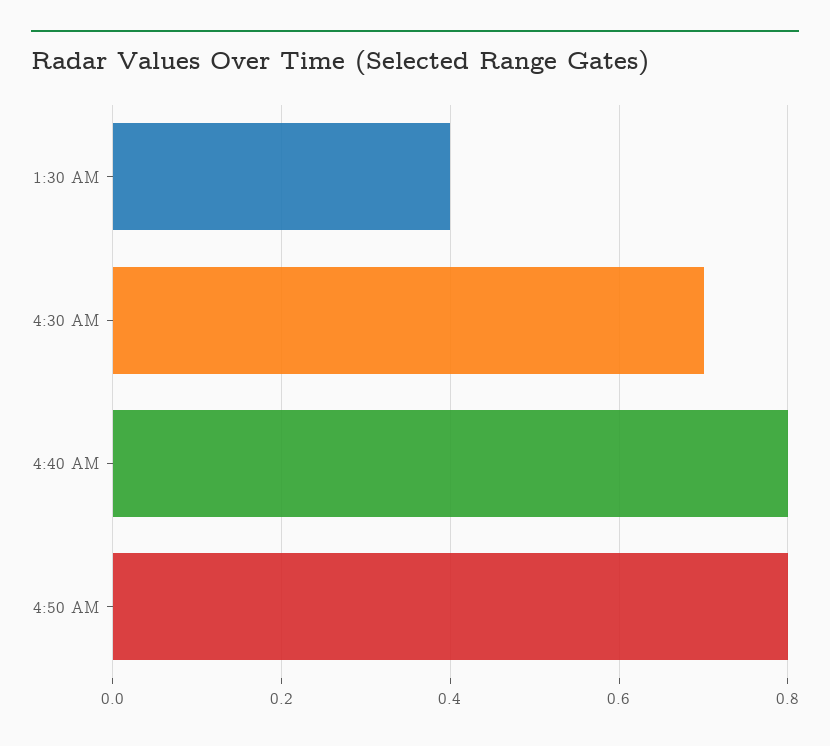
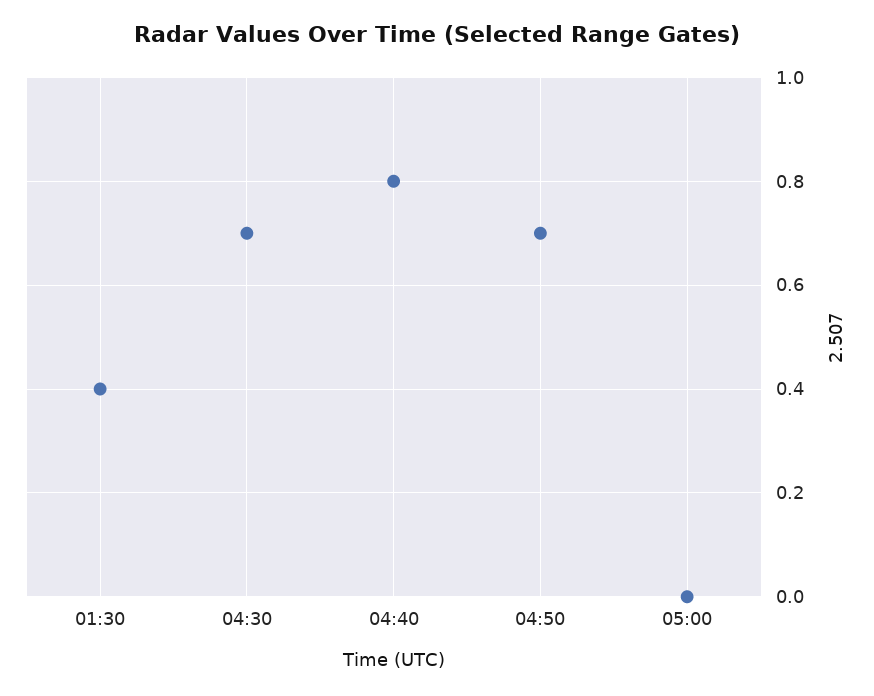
4:50 AM: 0.8 -> 0.7
05:00: none -> 0

